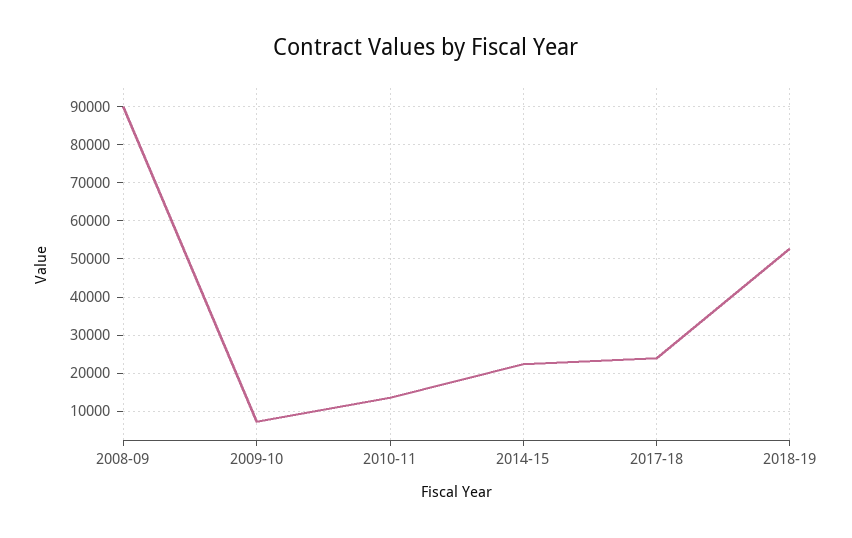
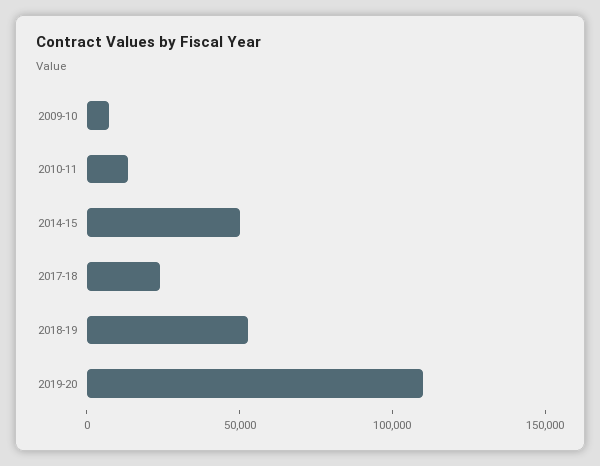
2008-09: 90000 -> none
2014-15: 22000 -> 50000
2019-20: none -> 110000

